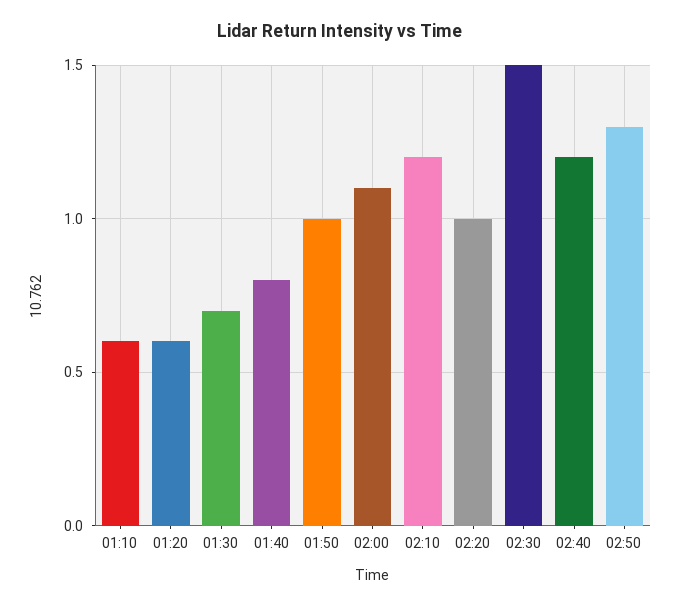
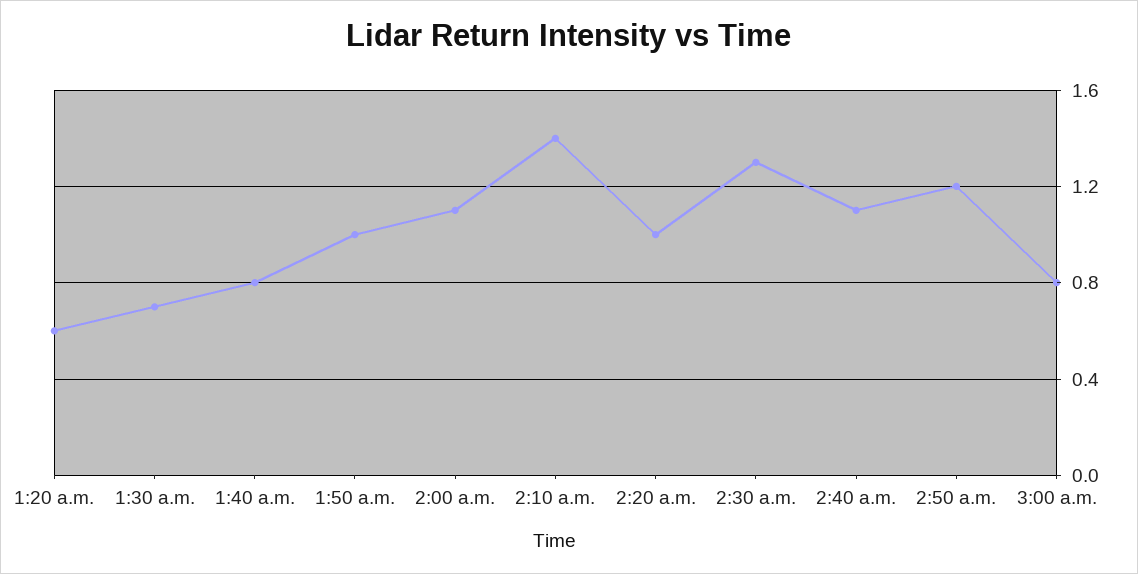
01:10: 0.6 -> none
02:10: 1.2 -> 1.4
02:30: 1.5 -> 1.3
02:40: 1.2 -> 1.1
02:50: 1.3 -> 1.2
3:00 a.m.: none -> 0.8

